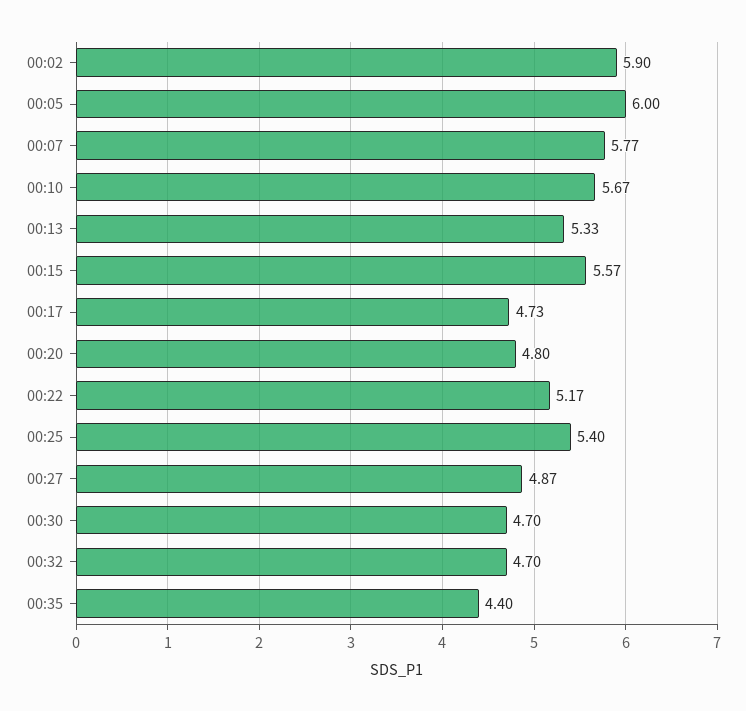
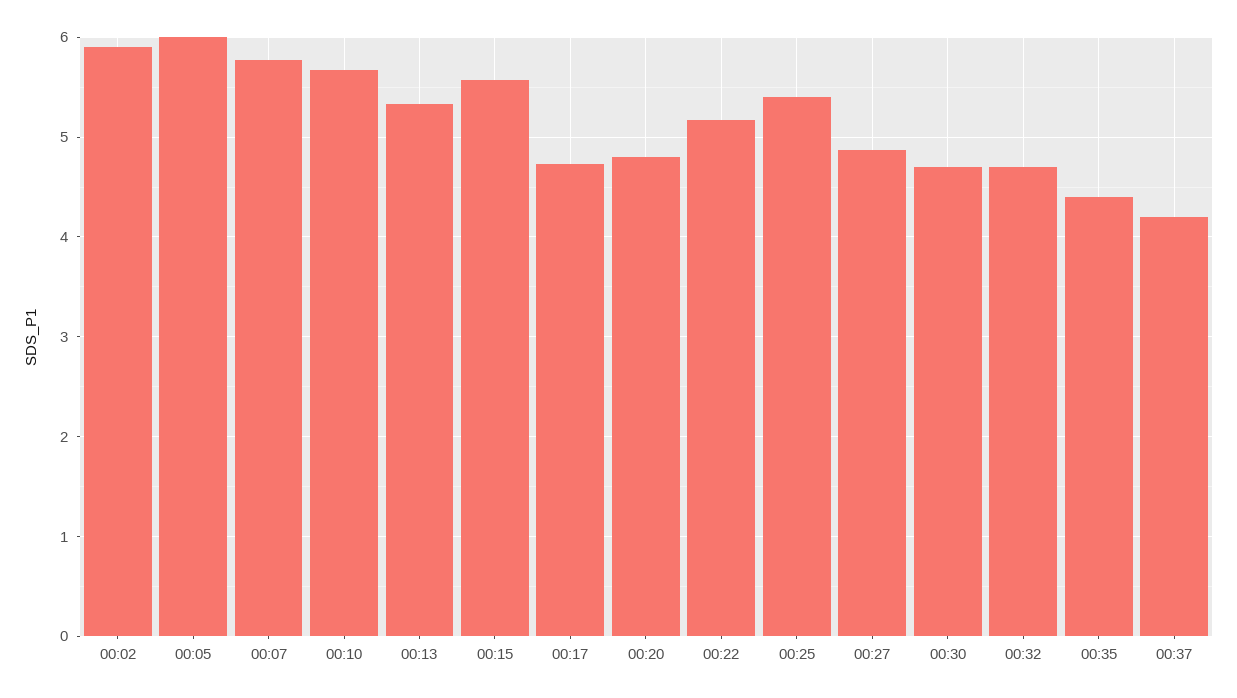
00:37: none -> 4.2

